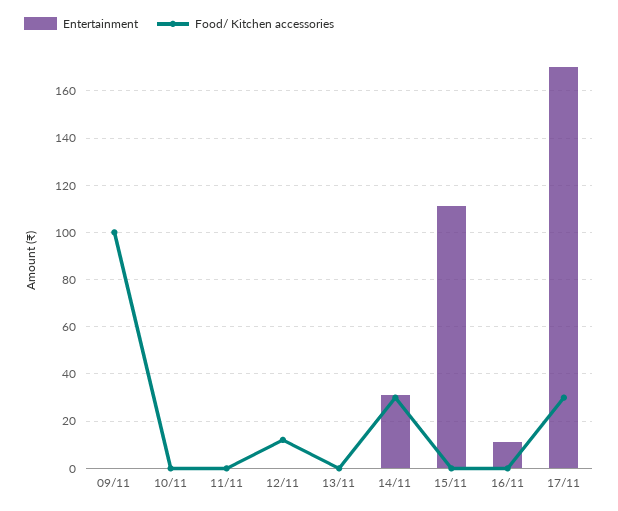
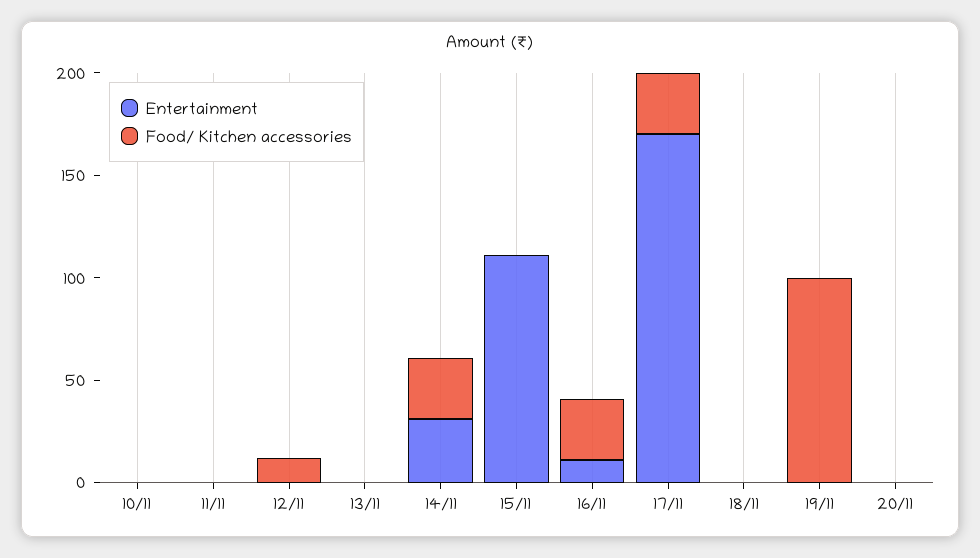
Entertainment, 09/11: 0 -> none
Food/ Kitchen accessories, 09/11: 100 -> none
Food/ Kitchen accessories, 16/11: 0 -> 30
Entertainment, 18/11: none -> 0
Food/ Kitchen accessories, 18/11: none -> 0
Entertainment, 19/11: none -> 0
Food/ Kitchen accessories, 19/11: none -> 100
Entertainment, 20/11: none -> 0
Food/ Kitchen accessories, 20/11: none -> 0

